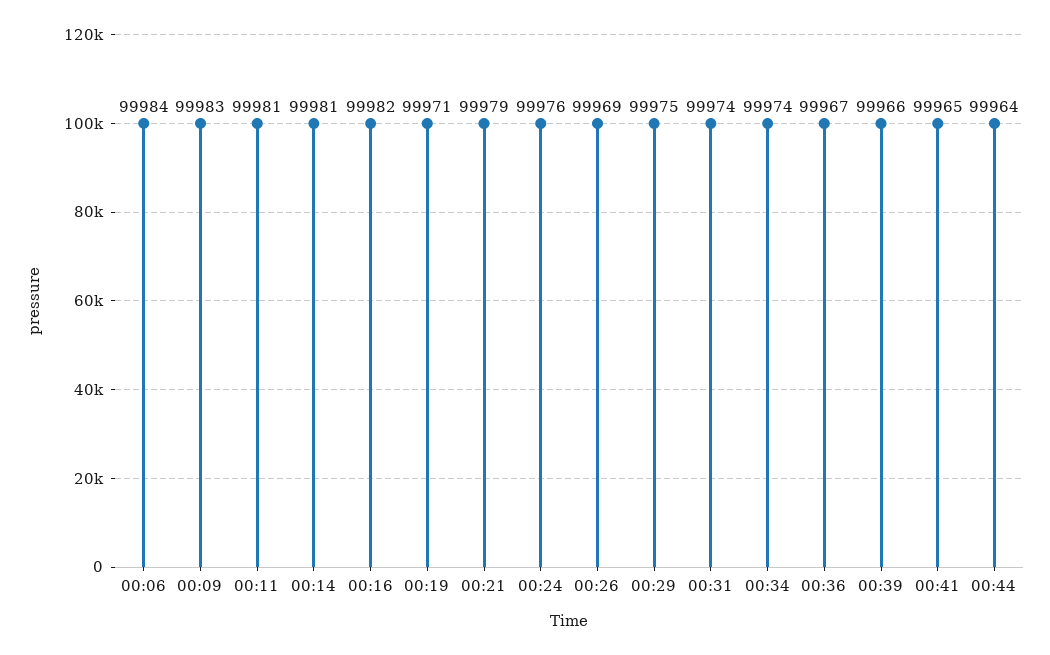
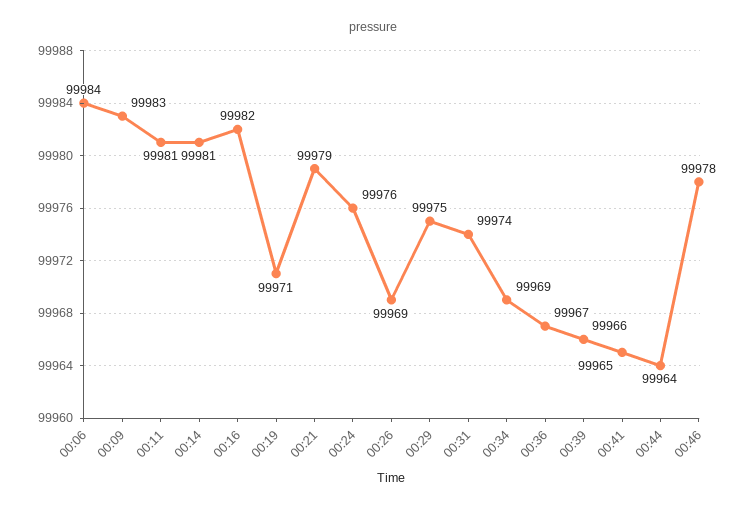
00:34: 99974 -> 99969
00:46: none -> 99978

